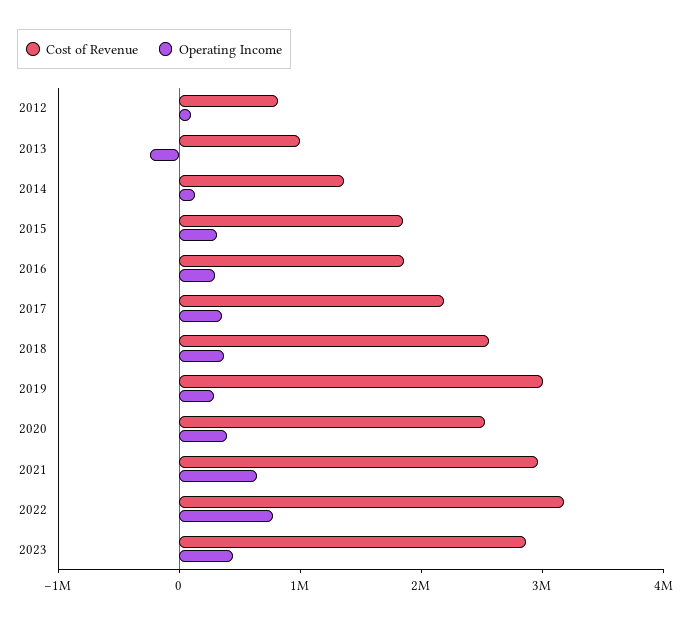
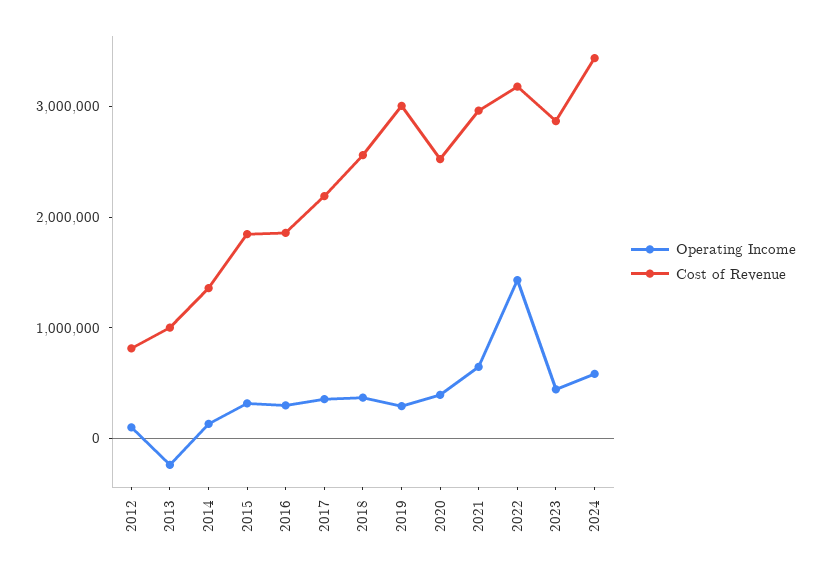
Operating Income, 2022: 800000 -> 1400000
Operating Income, 2024: none -> 600000
Cost of Revenue, 2024: none -> 3400000

